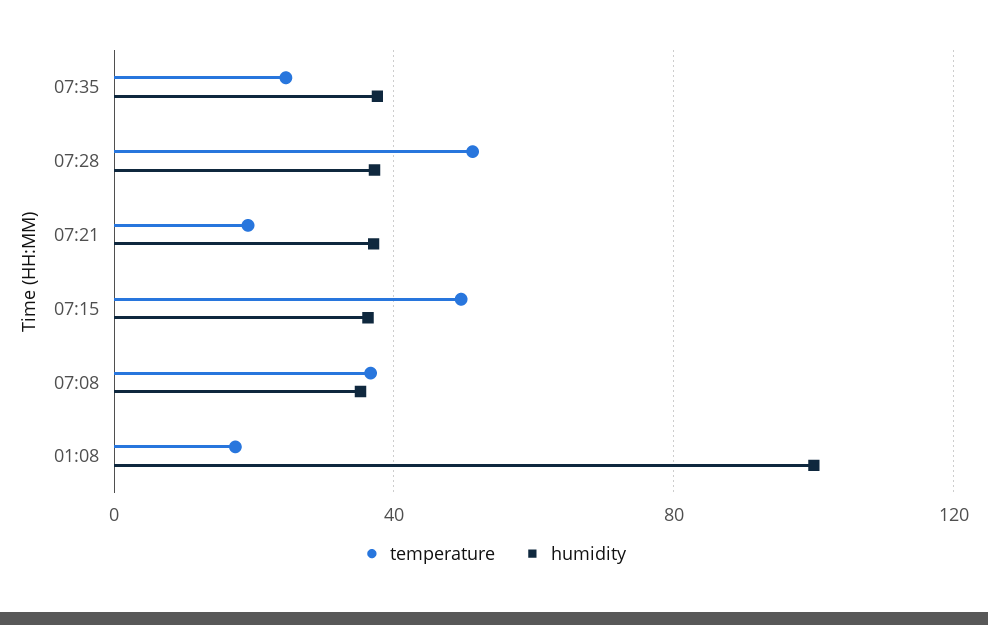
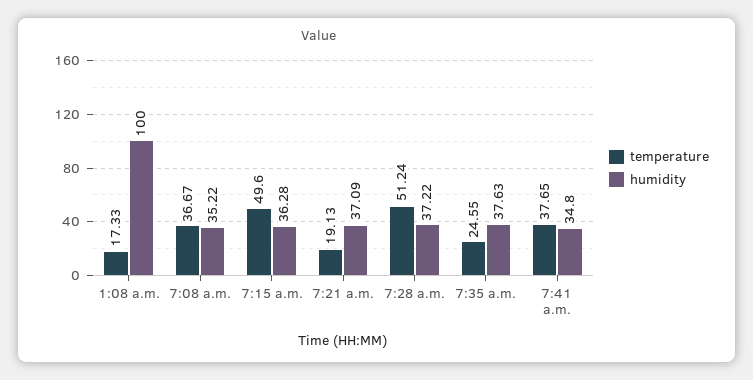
temperature, 7:41 a.m.: none -> 37.65
humidity, 7:41 a.m.: none -> 34.8

